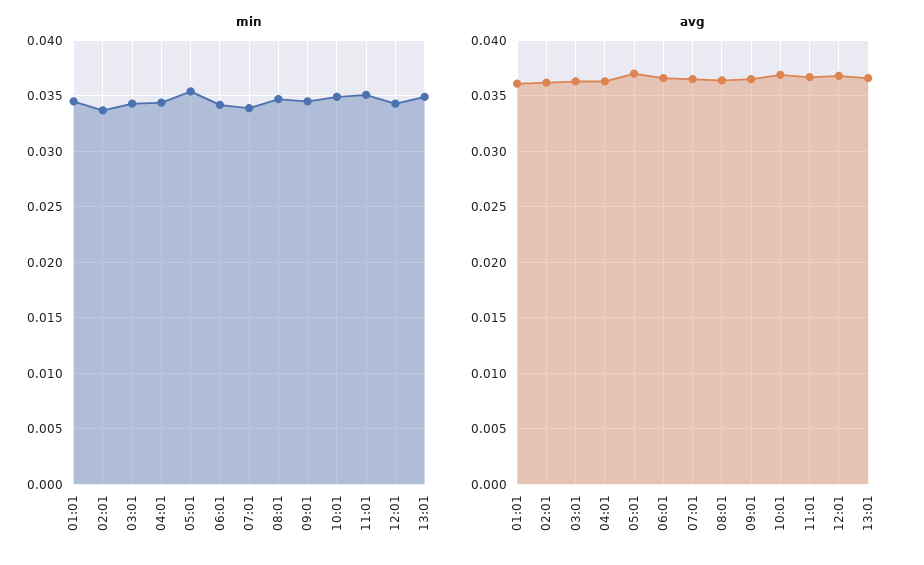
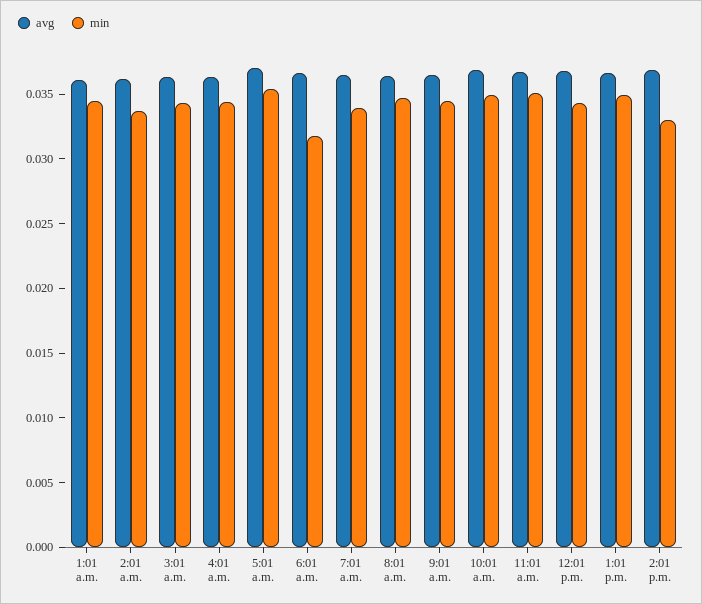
min, 06:01: 0.034 -> 0.032
avg, 2:01 p.m.: none -> 0.037
min, 2:01 p.m.: none -> 0.033

